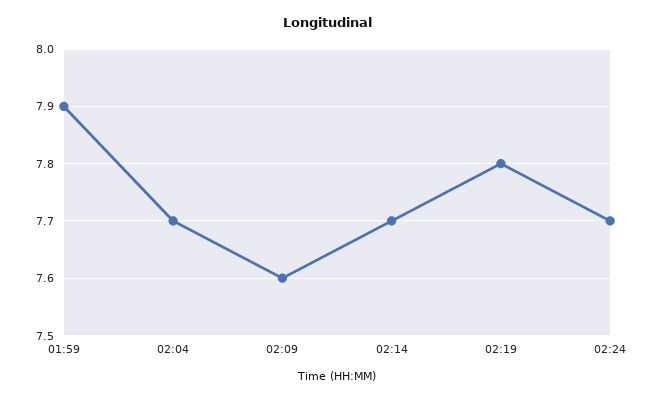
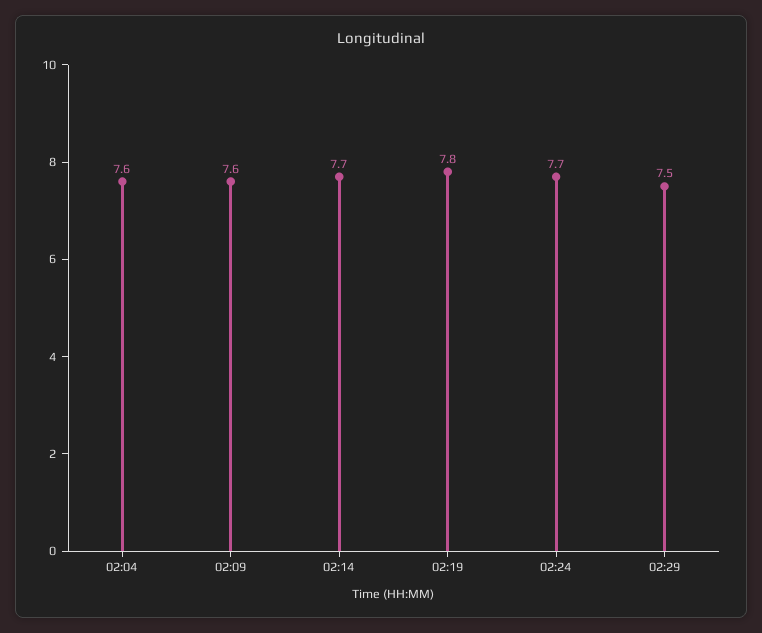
01:59: 7.9 -> none
02:04: 7.7 -> 7.6
02:29: none -> 7.5

